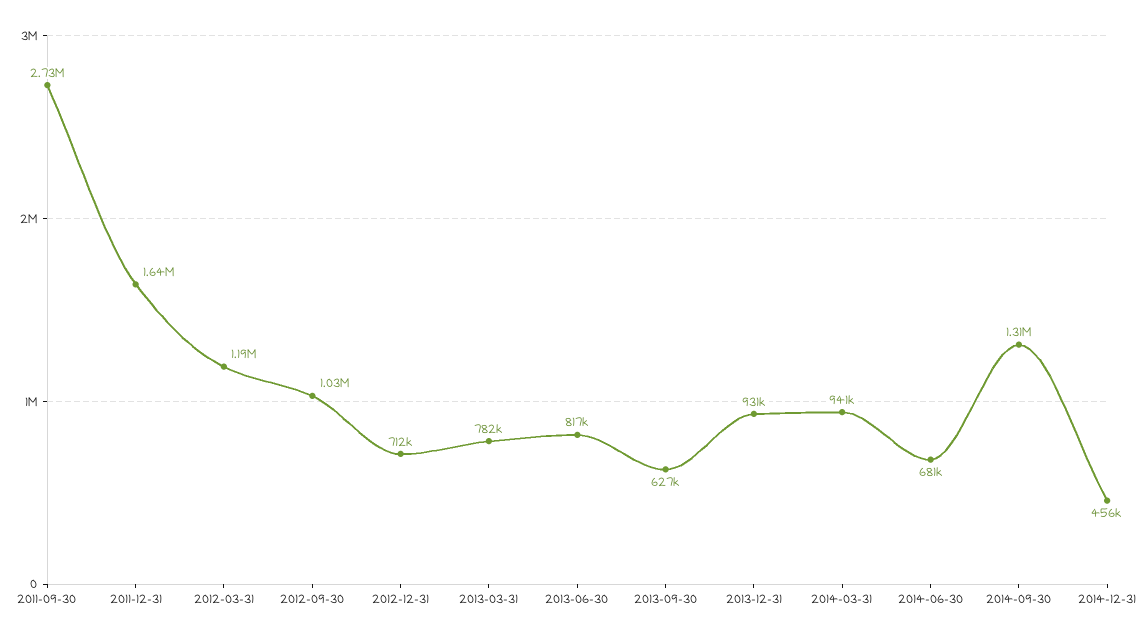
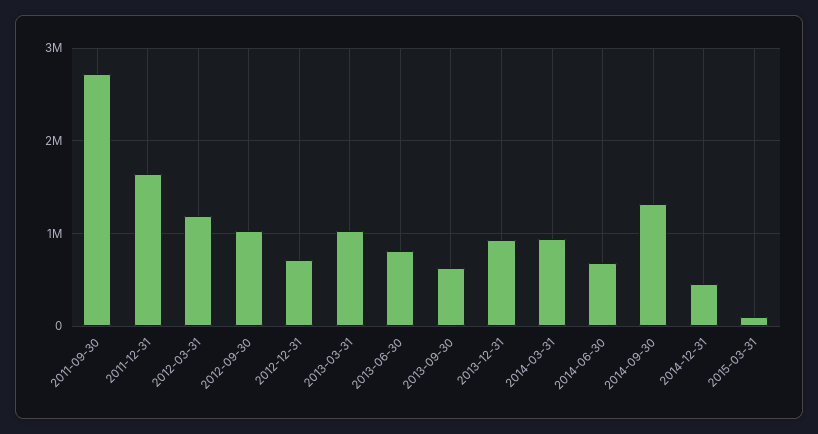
2013-03-31: 782000 -> 1000000
2015-03-31: none -> 100000

